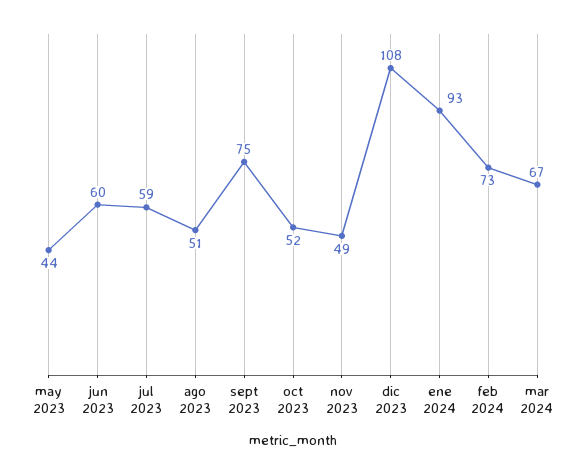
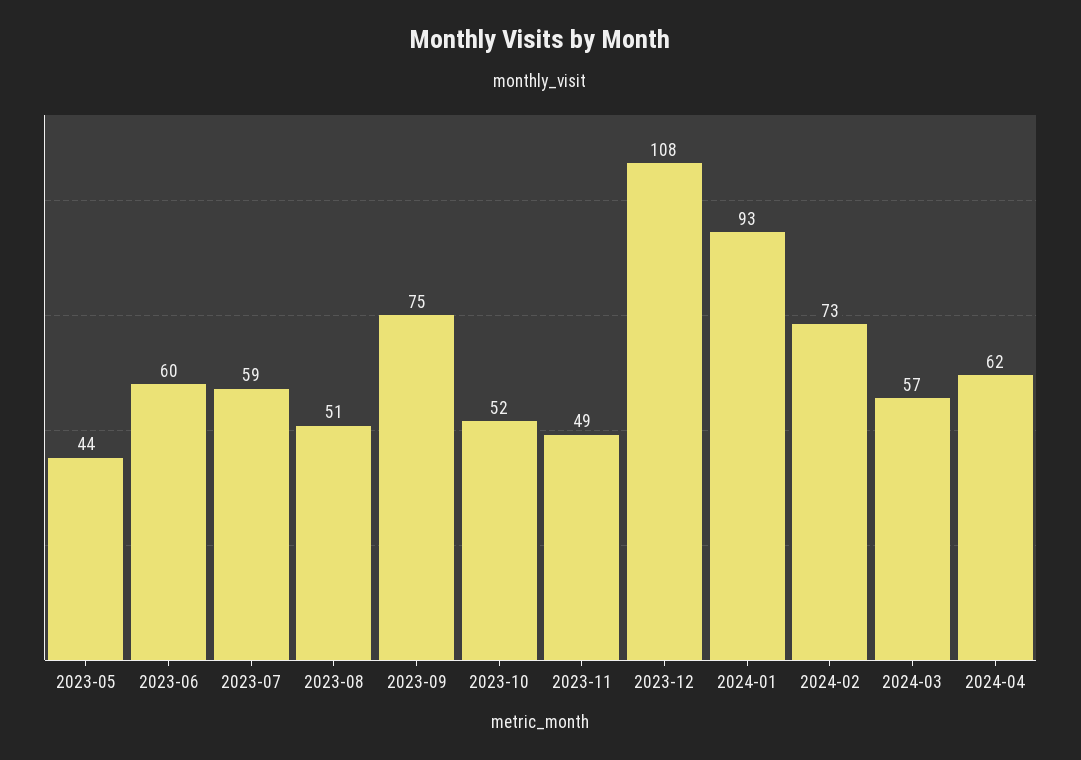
mar 2024: 67 -> 57
2024-04: none -> 62

